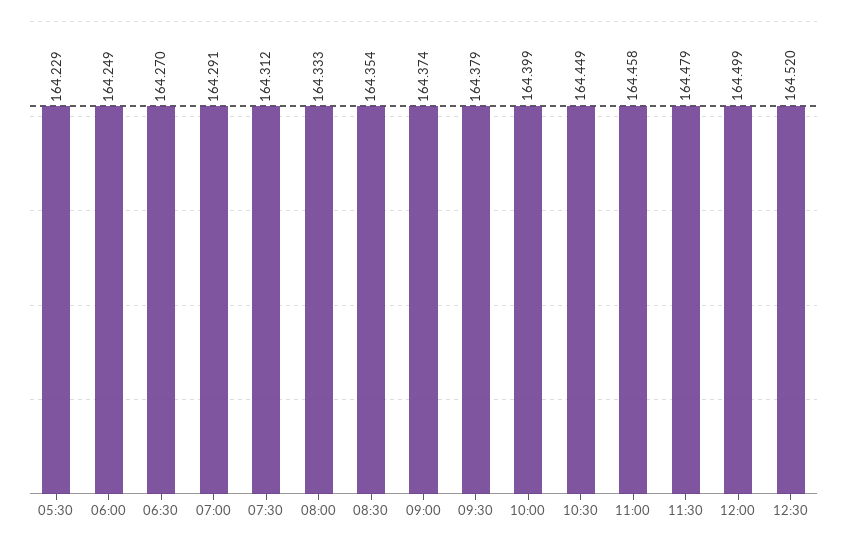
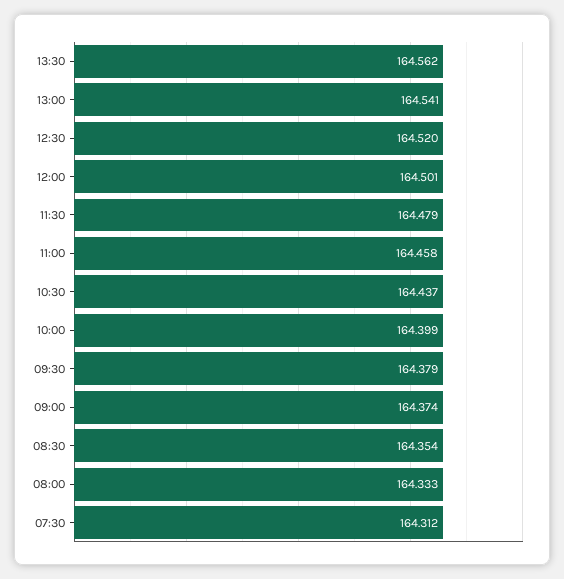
05:30: 164.229 -> none
06:00: 164.249 -> none
06:30: 164.27 -> none
07:00: 164.291 -> none
10:30: 164.449 -> 164.437
12:00: 164.499 -> 164.501
13:30: none -> 164.562
13:00: none -> 164.541

